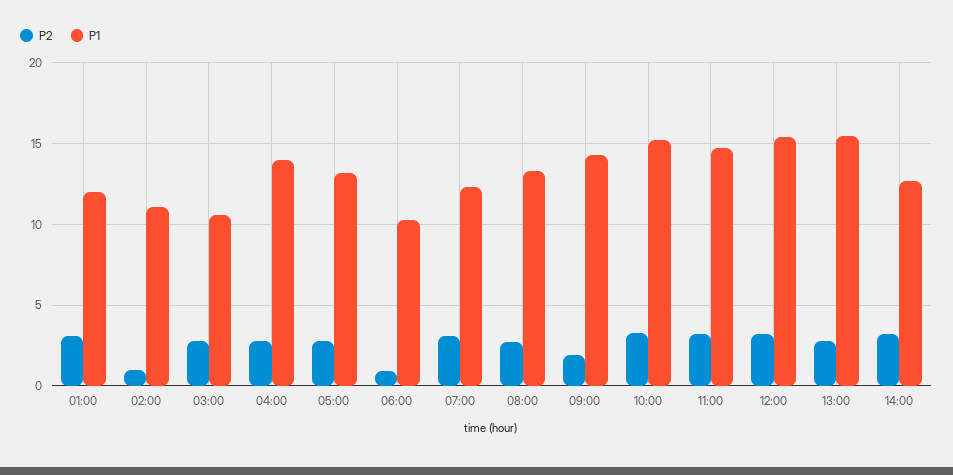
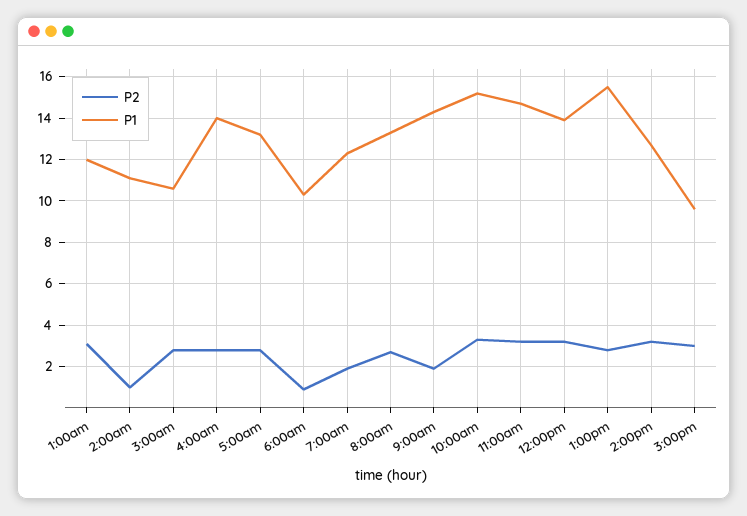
P2, 07:00: 3 -> 2
P1, 12:00: 15.5 -> 14
P2, 3:00pm: none -> 3
P1, 3:00pm: none -> 9.5

